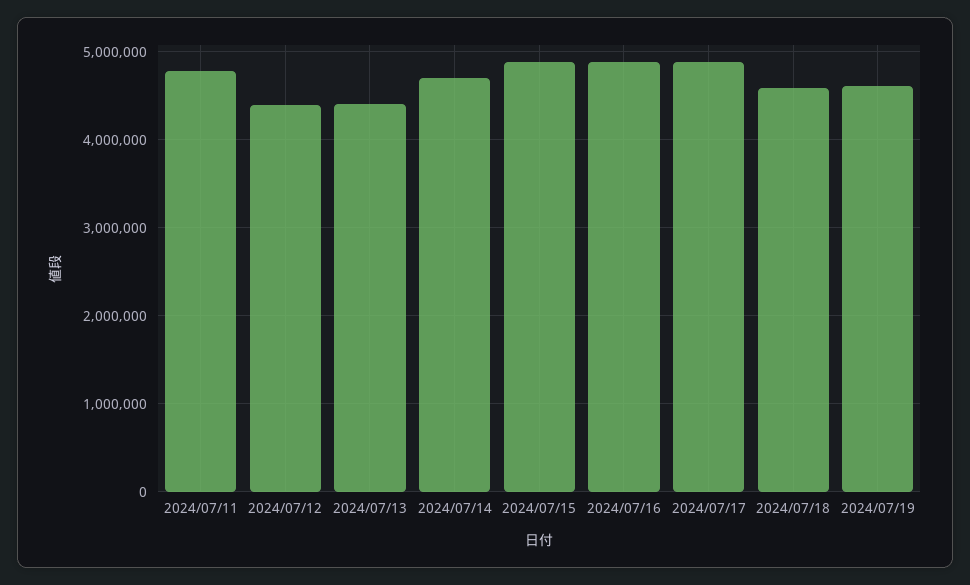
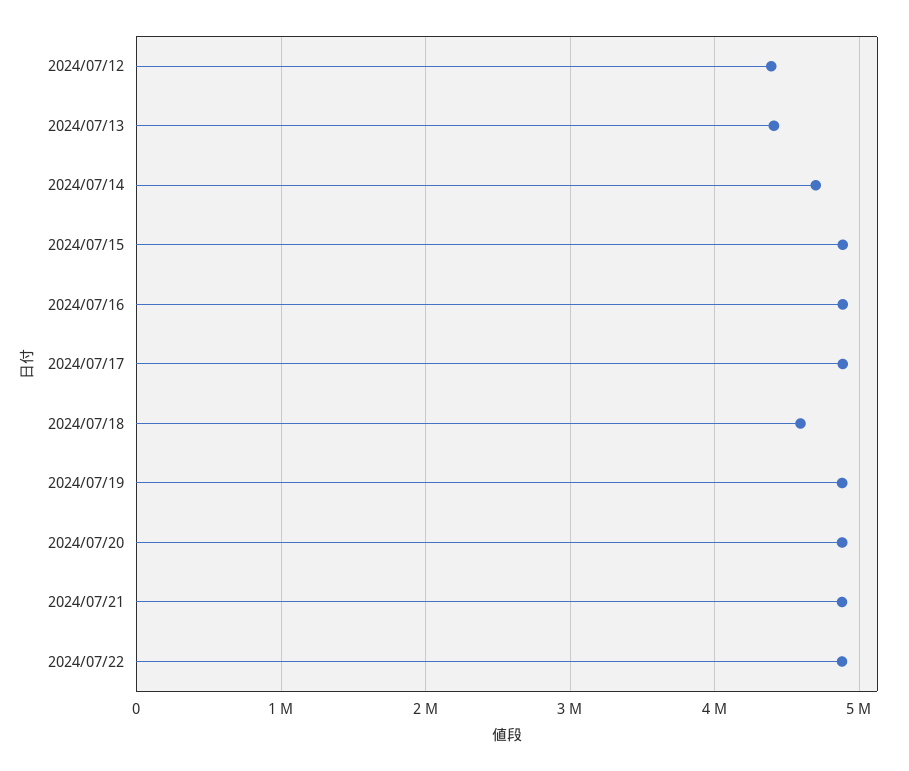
2024/07/11: 4800000 -> none
2024/07/19: 4600000 -> 4900000
2024/07/20: none -> 4900000
2024/07/21: none -> 4900000
2024/07/22: none -> 4900000

